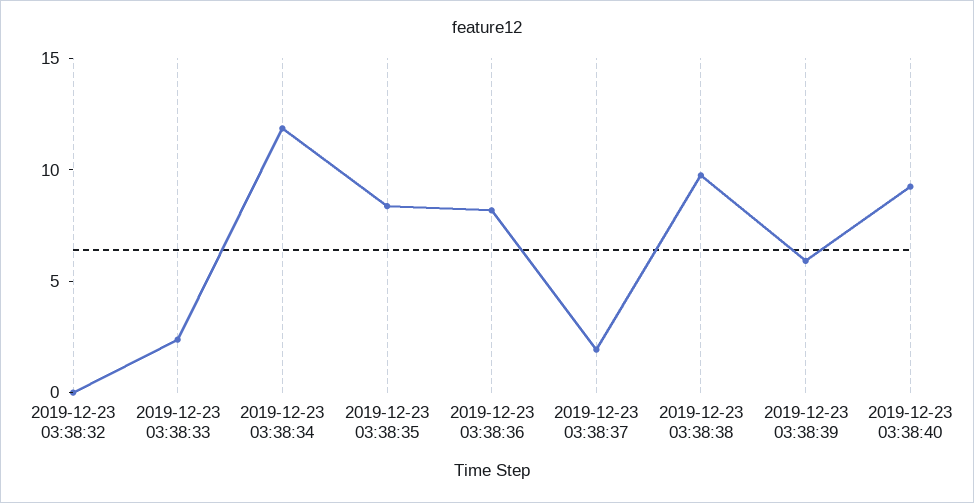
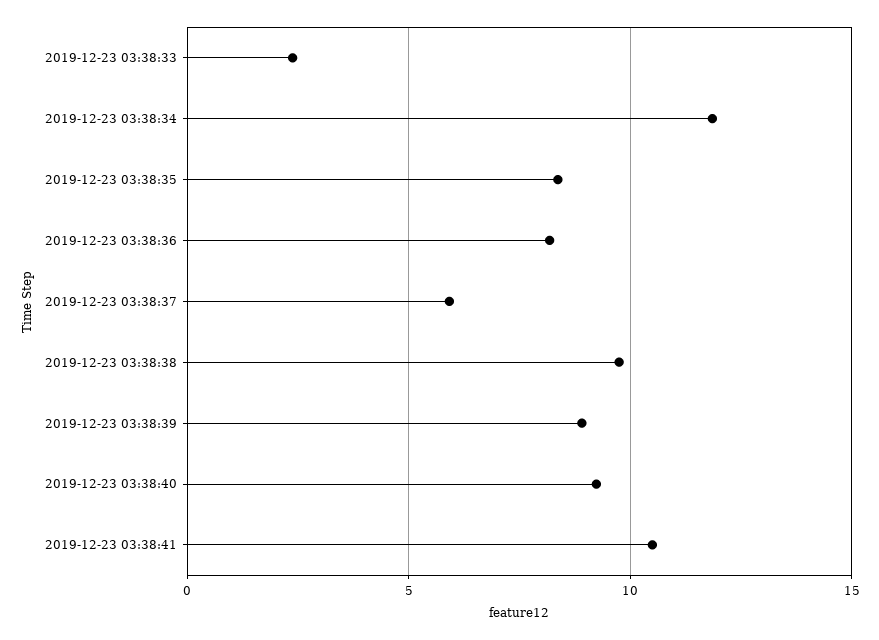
2019-12-23 03:38:32: 0 -> none
2019-12-23 03:38:37: 2 -> 6
2019-12-23 03:38:39: 6 -> 9
2019-12-23 03:38:41: none -> 10.5

